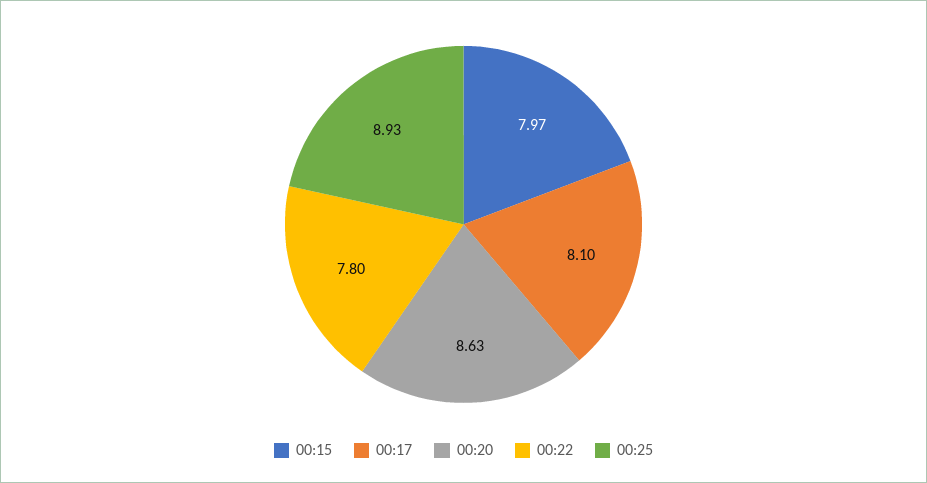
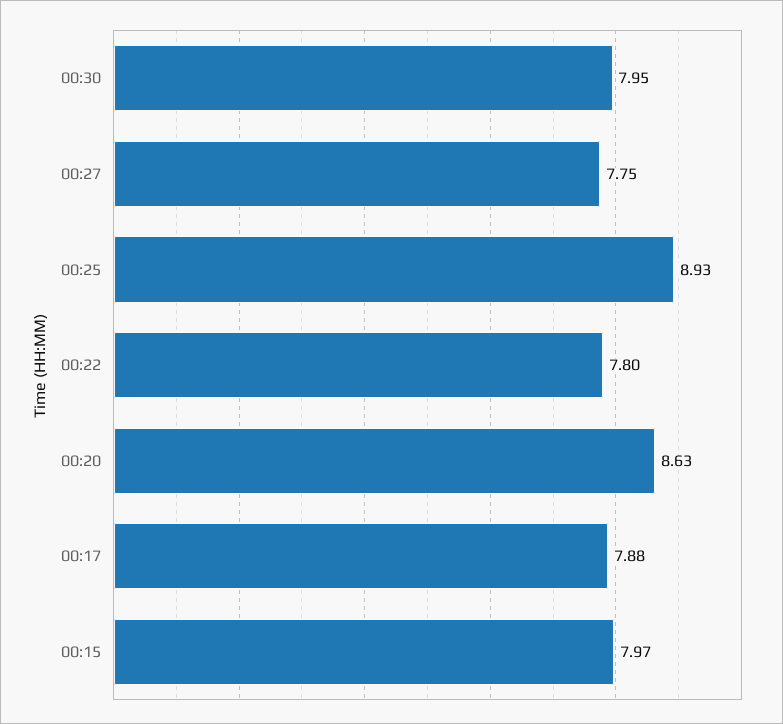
00:17: 8.1 -> 7.88
00:30: none -> 7.95
00:27: none -> 7.75

